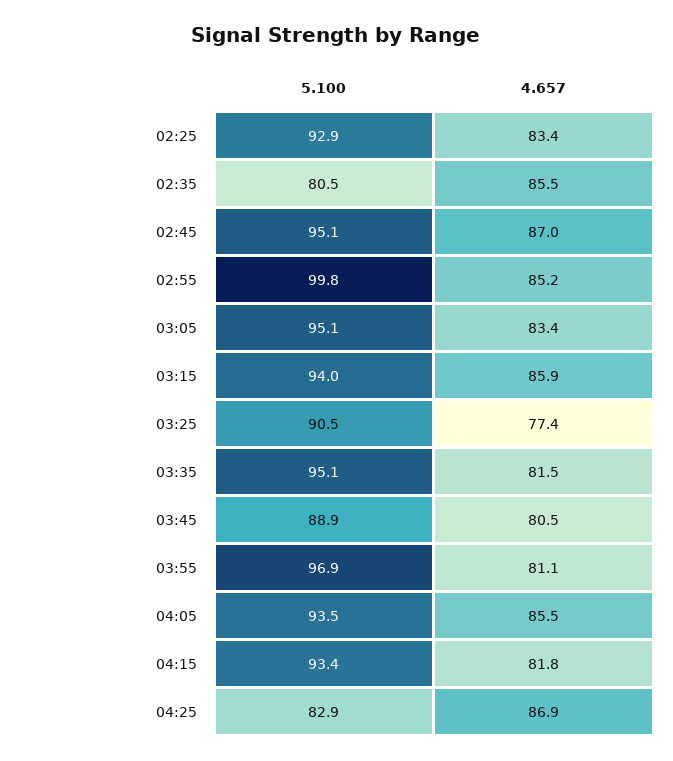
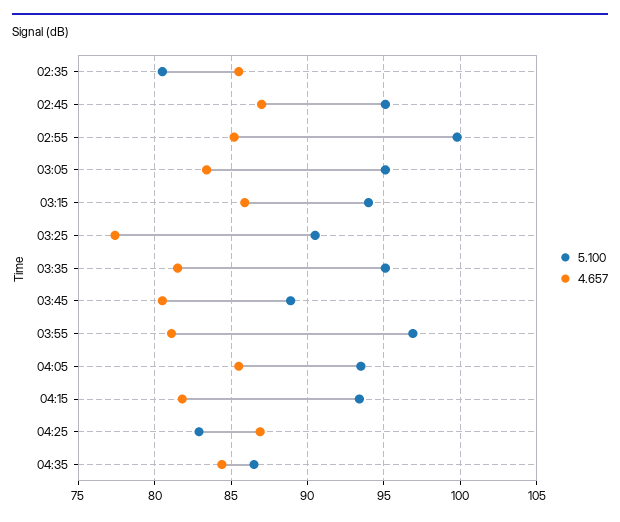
5.100, 02:25: 92.9 -> none
4.657, 02:25: 83.4 -> none
5.100, 04:35: none -> 86.5
4.657, 04:35: none -> 84.5

